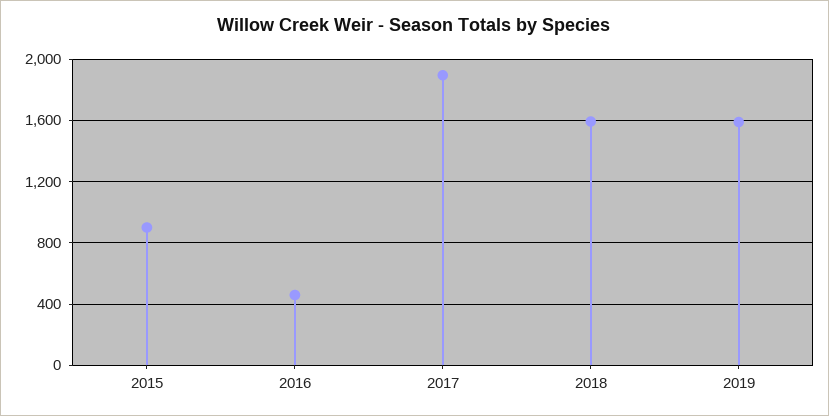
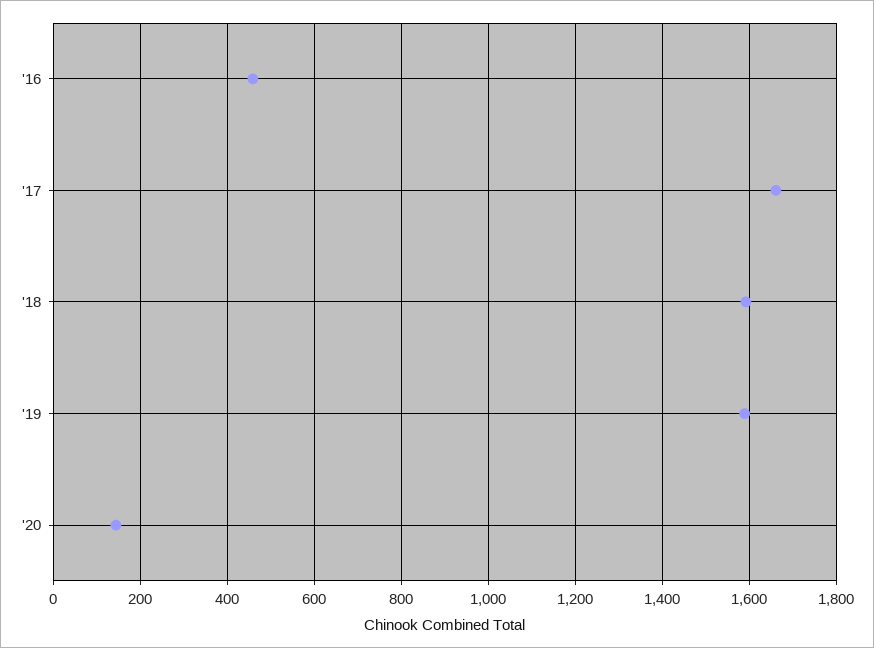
2015: 900 -> none
2017: 1900 -> 1660
'20: none -> 140

